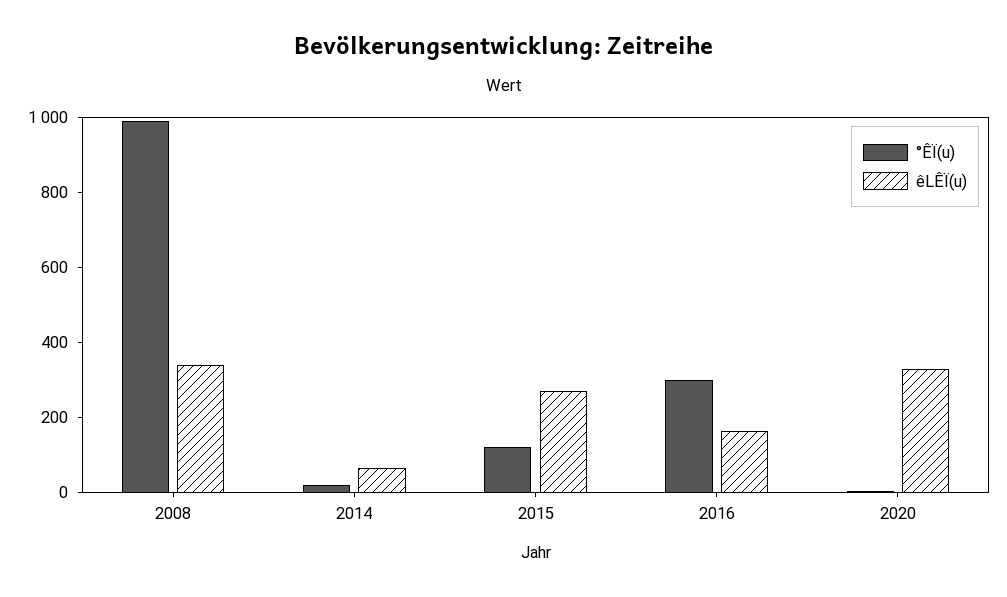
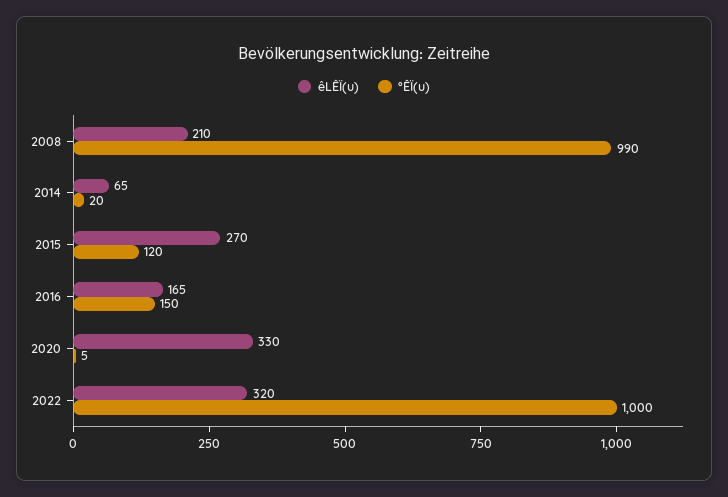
êLÊÏ(u), 2008: 350 -> 210
°ÊÏ(u), 2016: 300 -> 150
êLÊÏ(u), 2022: none -> 320
°ÊÏ(u), 2022: none -> 1000

